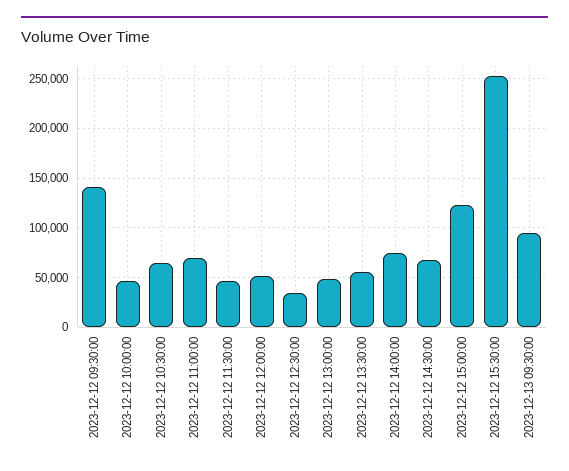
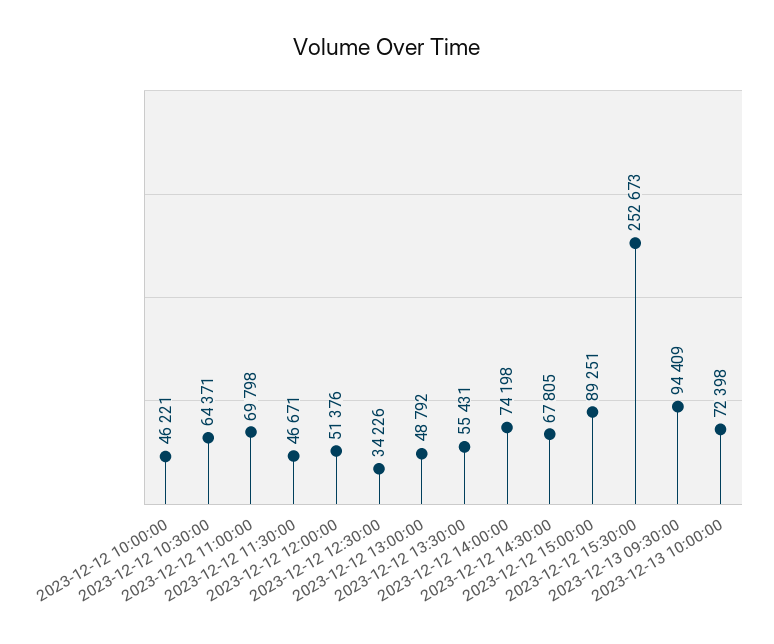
2023-12-12 09:30:00: 140000 -> none
2023-12-12 15:00:00: 120000 -> 89251
2023-12-13 10:00:00: none -> 72398

